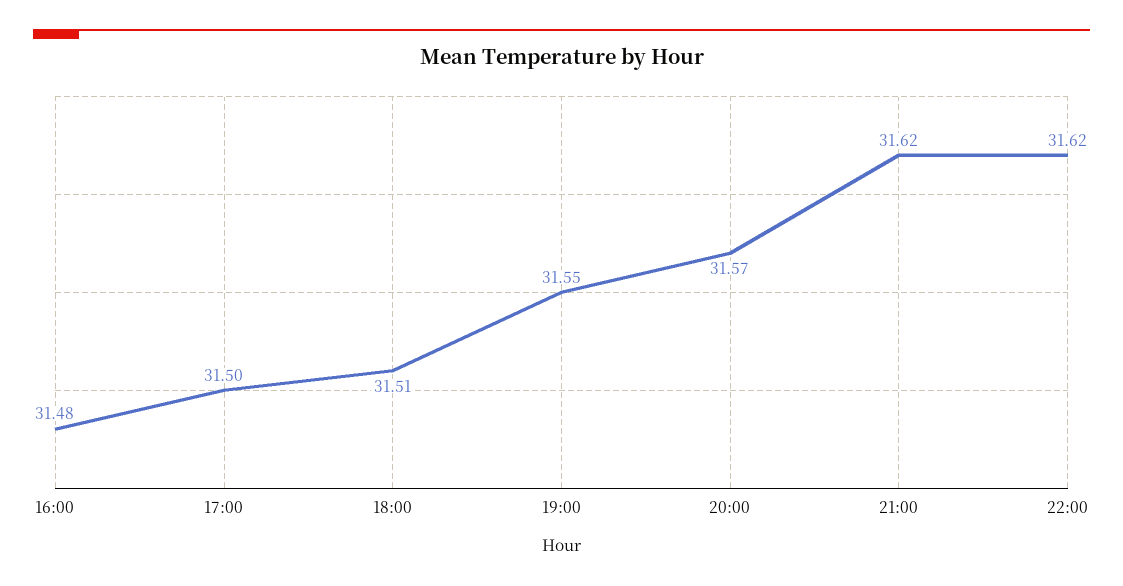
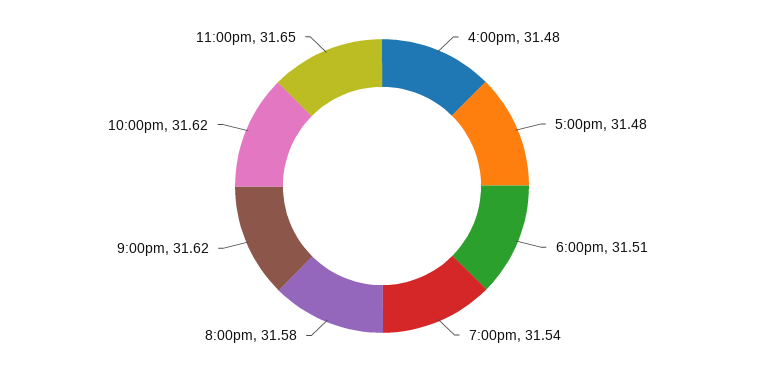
17:00: 31.5 -> 31.48
19:00: 31.55 -> 31.54
20:00: 31.57 -> 31.58
11:00pm: none -> 31.65

